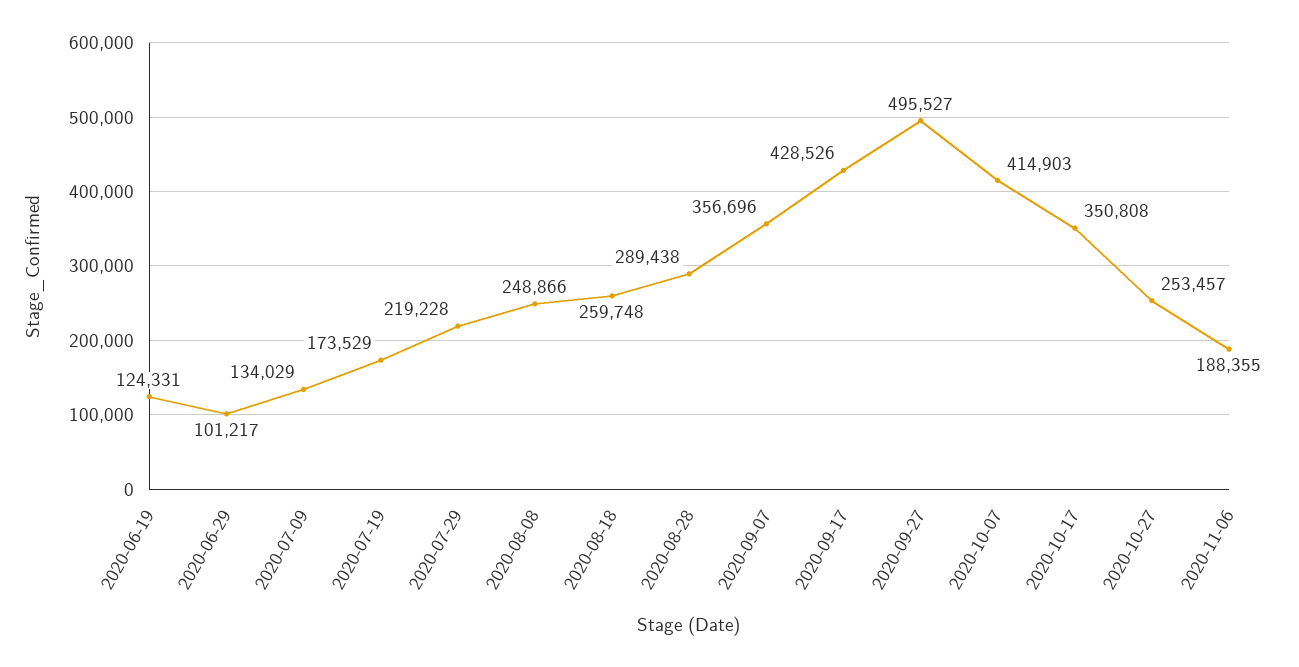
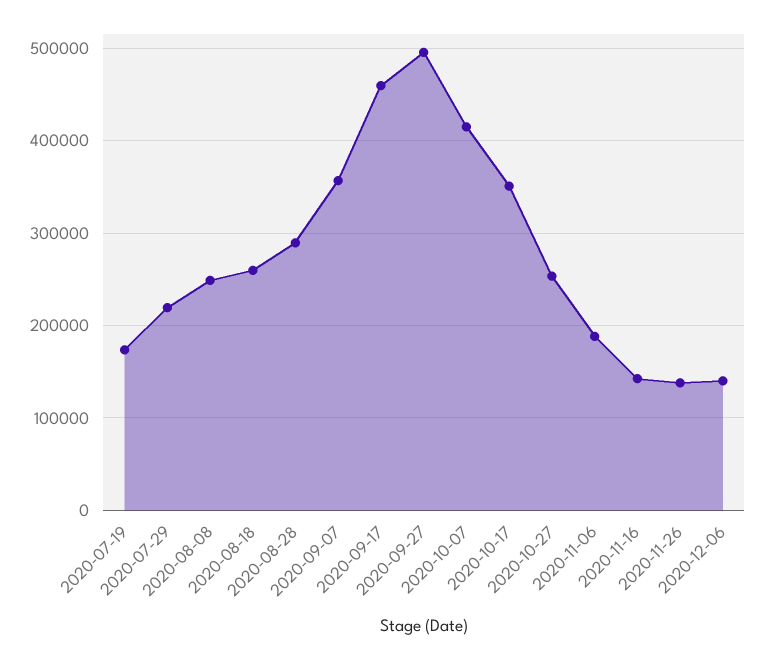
2020-06-19: 124331 -> none
2020-06-29: 101217 -> none
2020-07-09: 134029 -> none
2020-09-17: 428526 -> 460000
2020-11-16: none -> 140000
2020-11-26: none -> 140000
2020-12-06: none -> 140000

